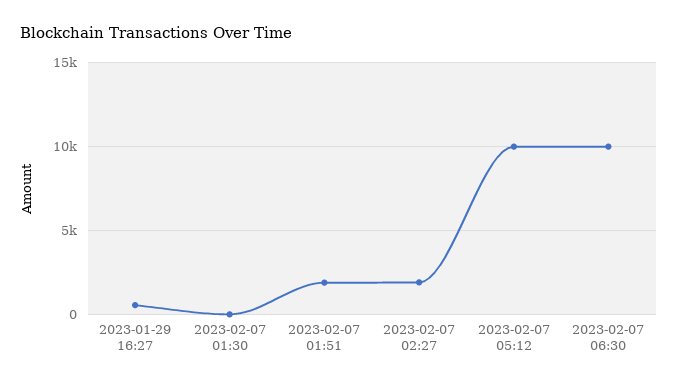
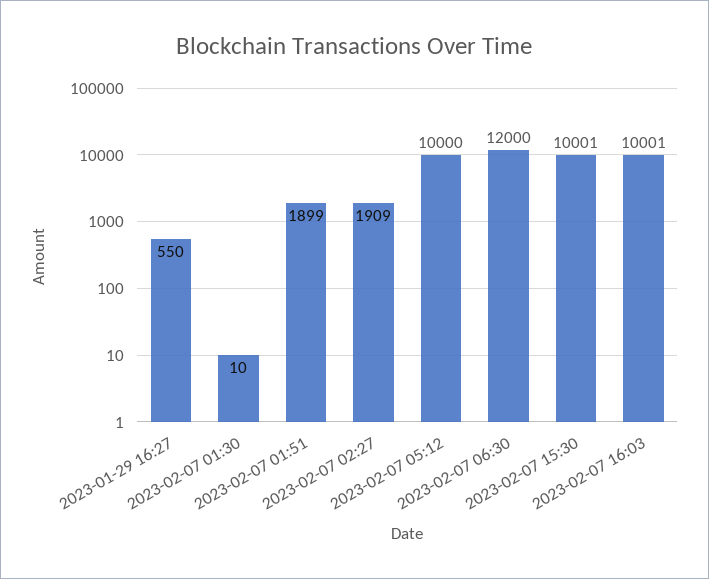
2023-02-07 06:30: 10000 -> 12000
2023-02-07 15:30: none -> 10001
2023-02-07 16:03: none -> 10001

